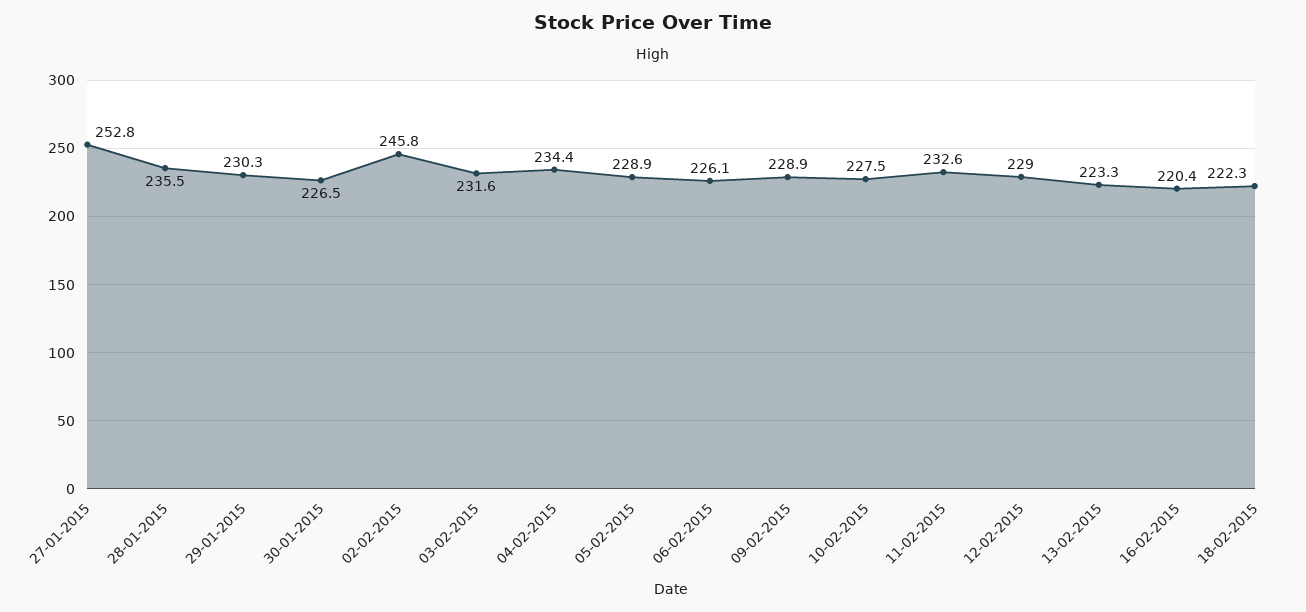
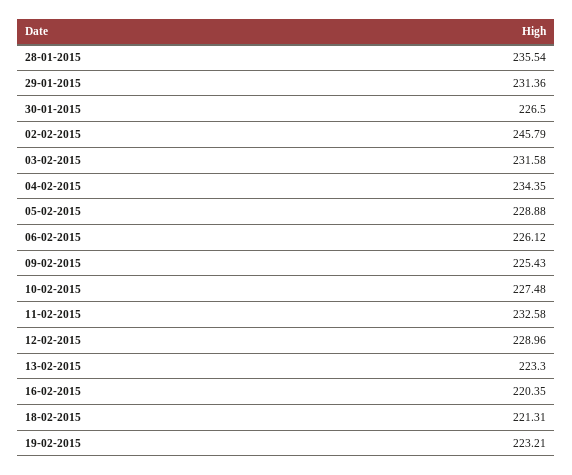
27-01-2015: 252.8 -> none
29-01-2015: 230.3 -> 231.36
09-02-2015: 228.9 -> 225.43
18-02-2015: 222.3 -> 221.31
19-02-2015: none -> 223.21

